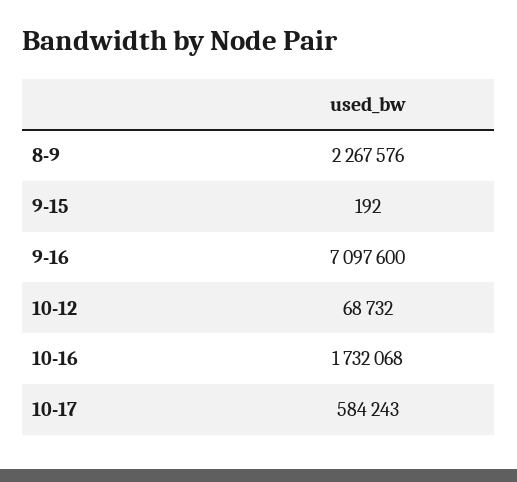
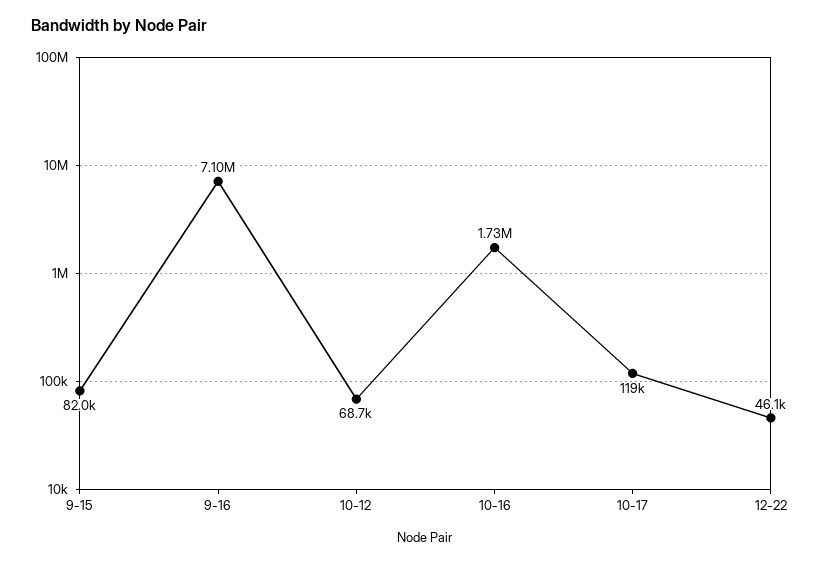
8-9: 2267576 -> none
9-15: 192 -> 82000
10-17: 584243 -> 119000
12-22: none -> 46100

